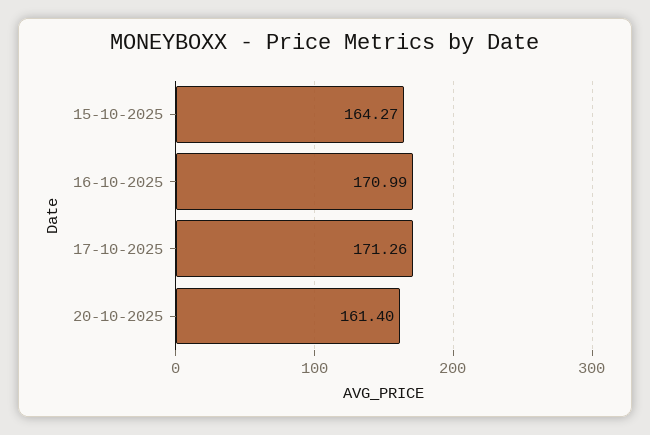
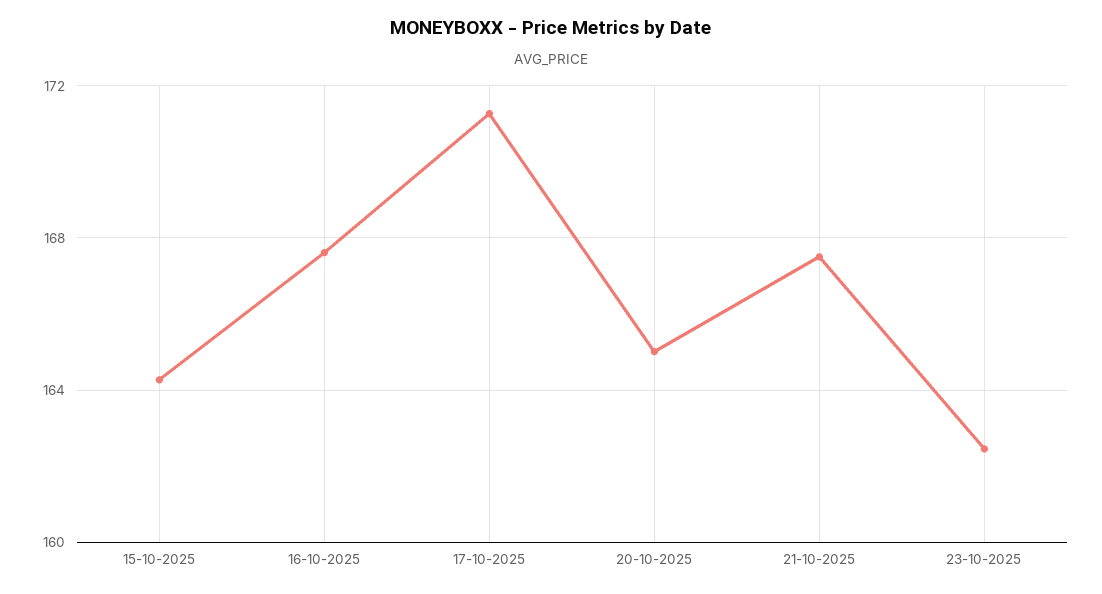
16-10-2025: 170.99 -> 167.5
20-10-2025: 161.4 -> 165
21-10-2025: none -> 167.5
23-10-2025: none -> 162.5

